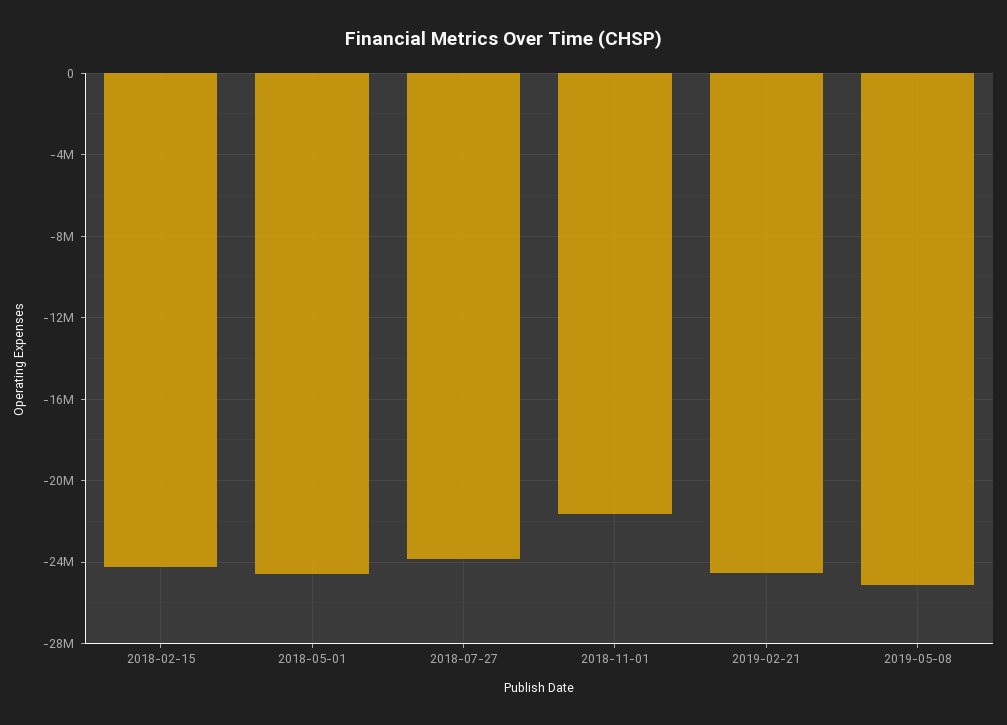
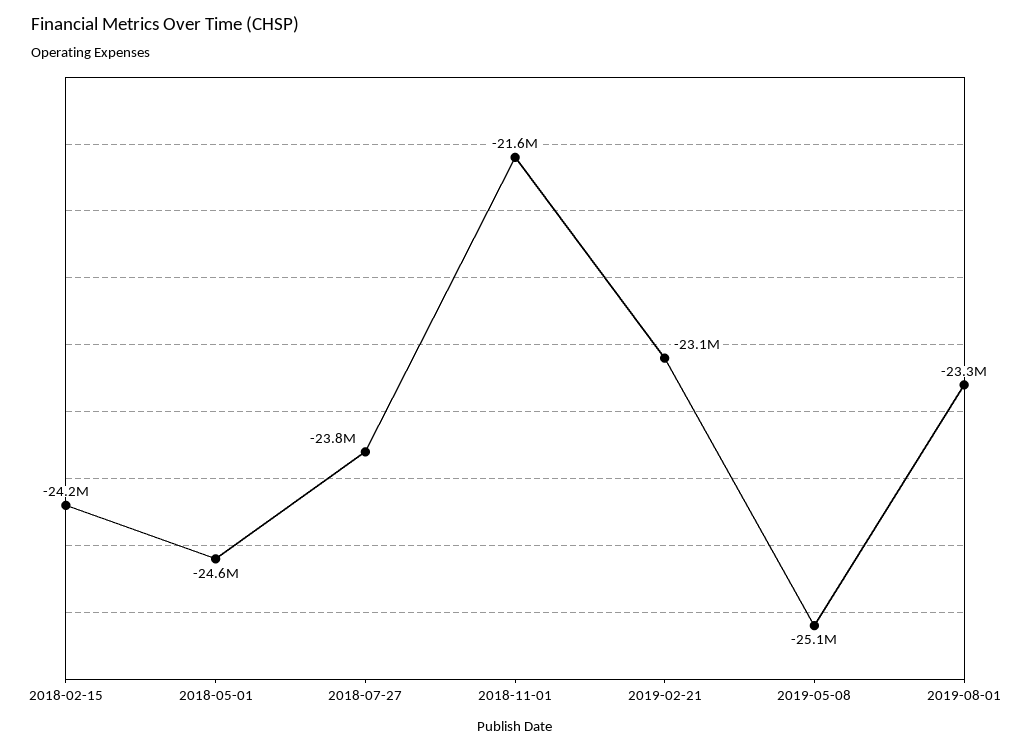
2019-02-21: -24500000 -> -23100000
2019-08-01: none -> -23300000

